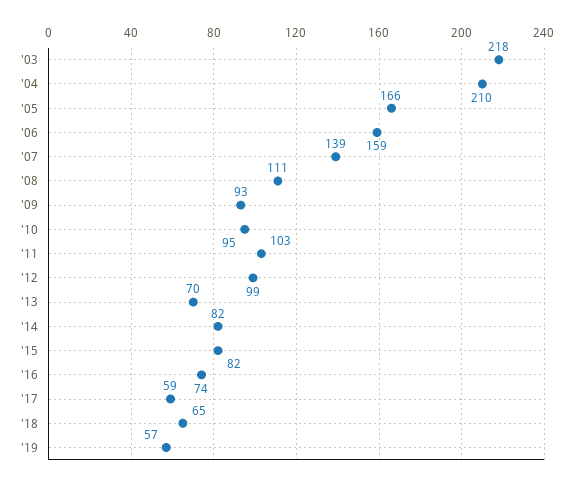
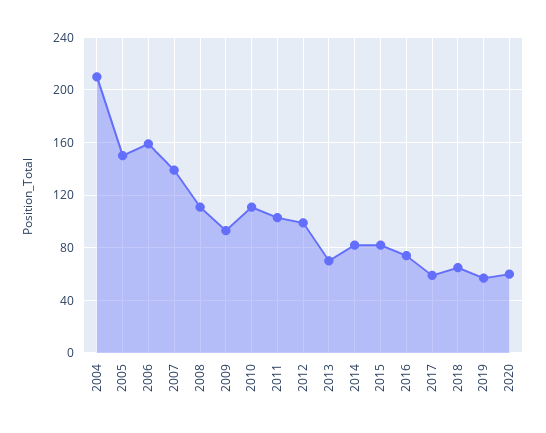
'03: 218 -> none
'05: 166 -> 150
'10: 95 -> 110
2020: none -> 60

